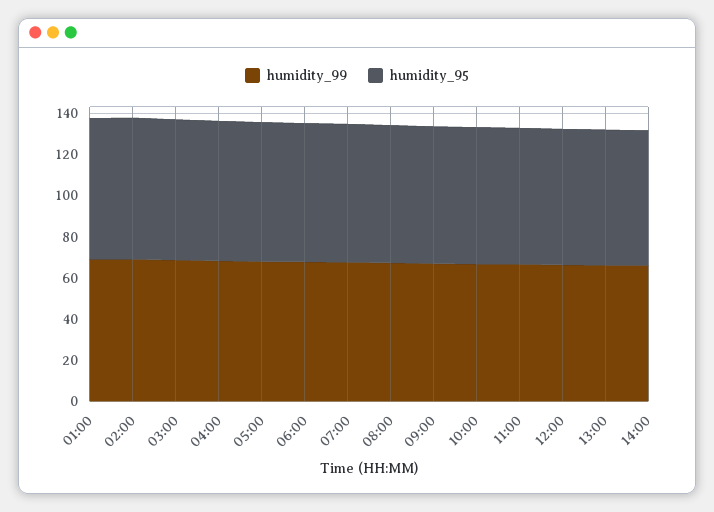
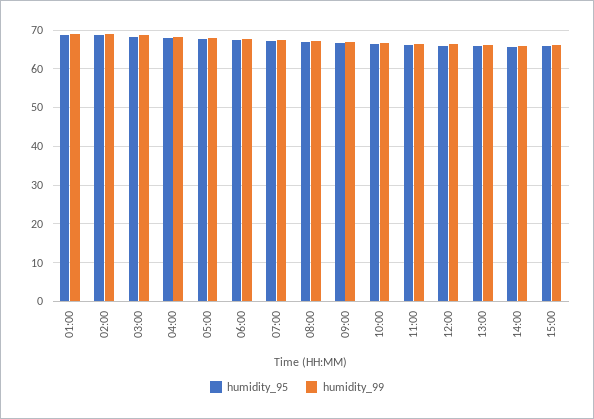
humidity_95, 15:00: none -> 66
humidity_99, 15:00: none -> 66

